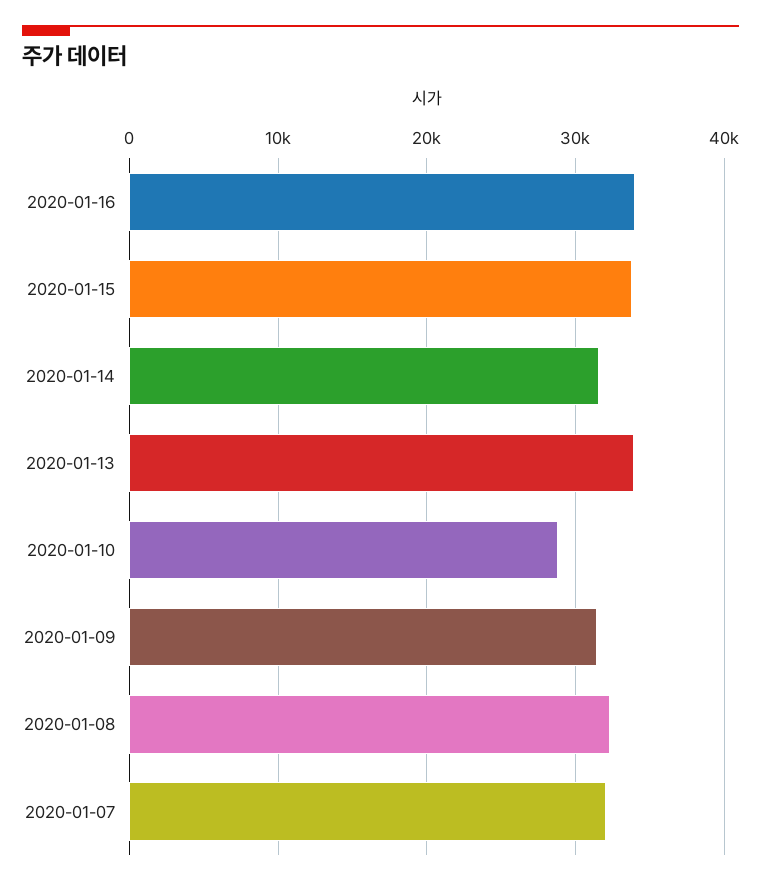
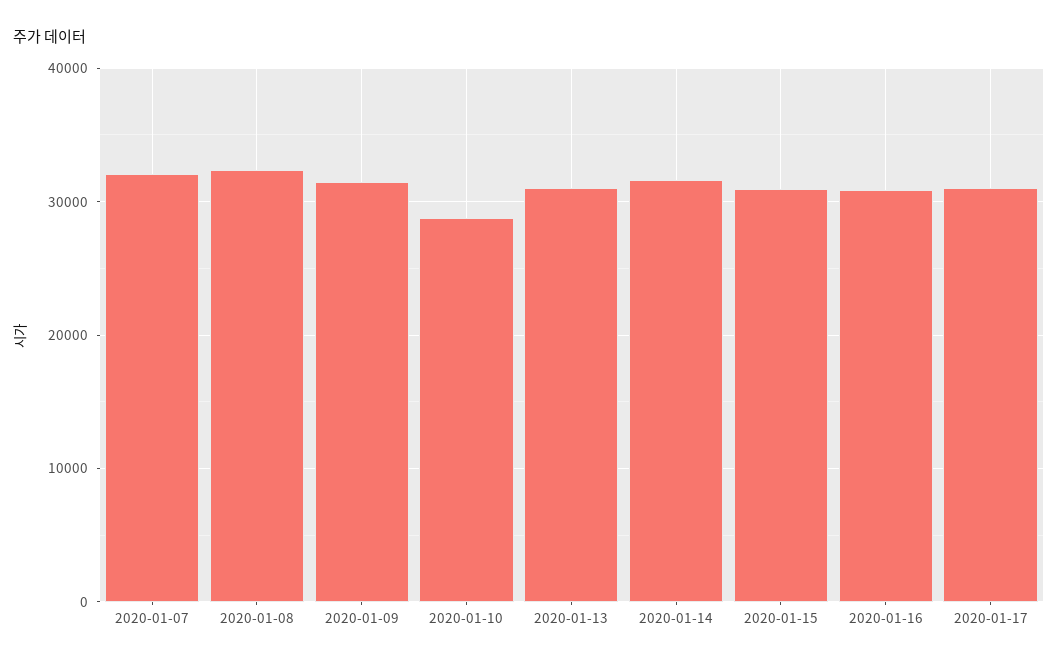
2020-01-16: 34000 -> 31000
2020-01-15: 34000 -> 31000
2020-01-13: 34000 -> 31000
2020-01-17: none -> 31000

